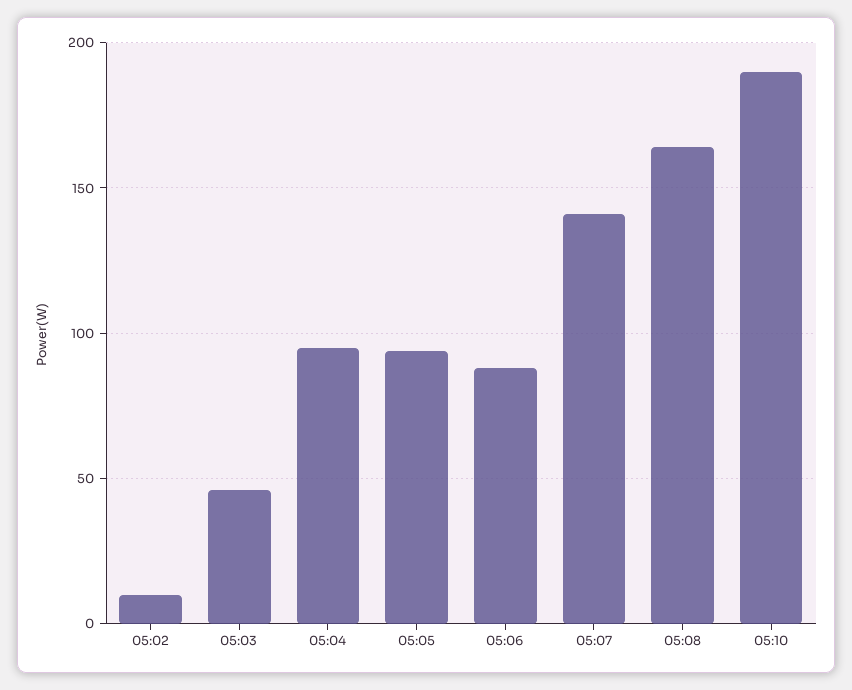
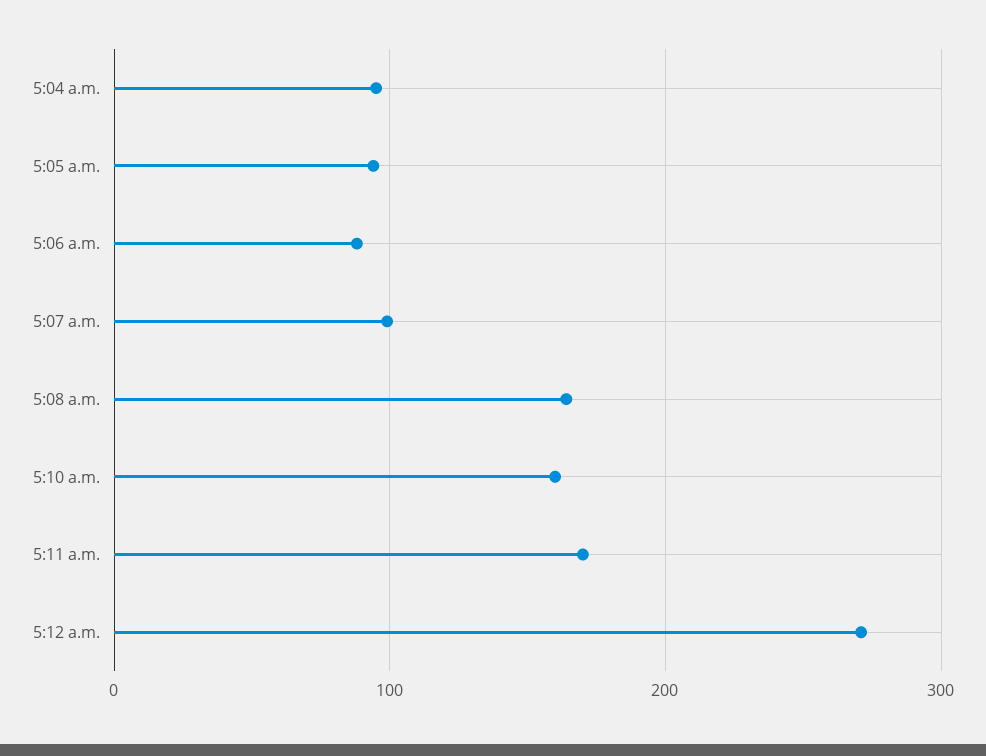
05:02: 10 -> none
05:03: 45 -> none
05:07: 140 -> 100
05:10: 190 -> 160
5:11 a.m.: none -> 170
5:12 a.m.: none -> 270

